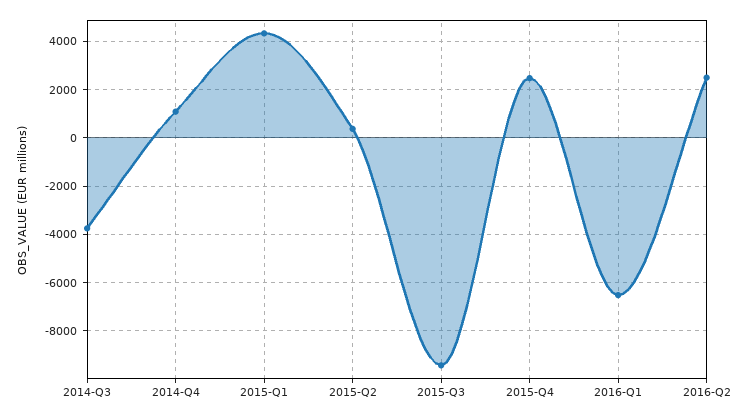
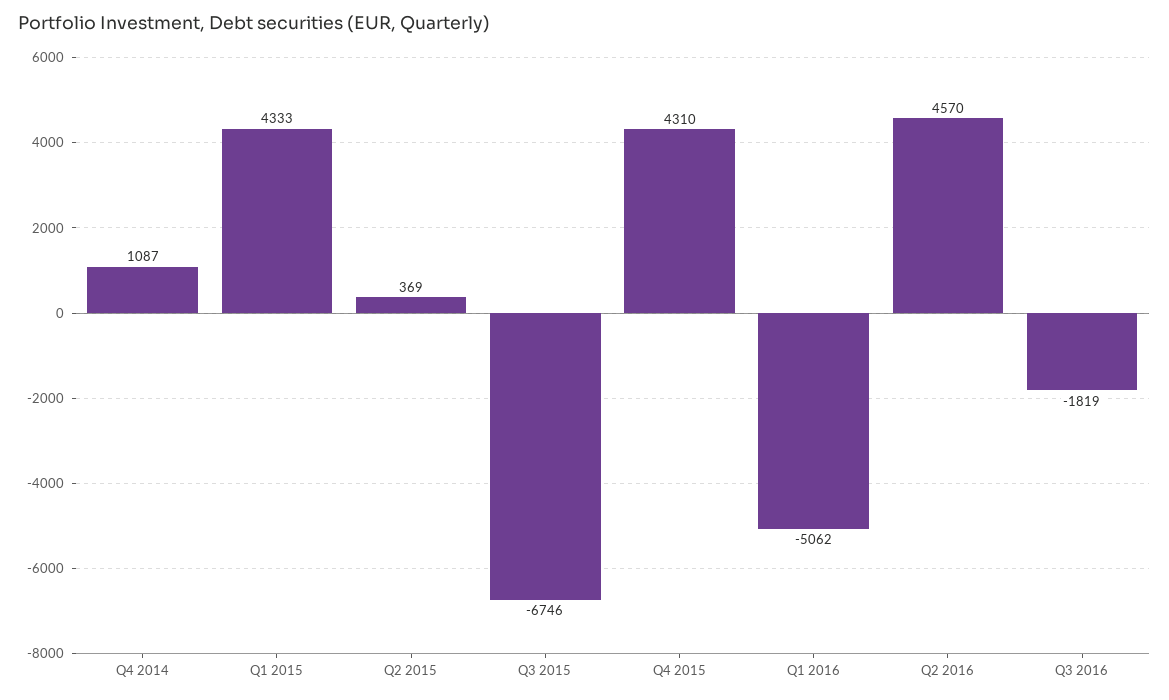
2014-Q3: -3750 -> none
2015-Q3: -9500 -> -6746
2015-Q4: 2500 -> 4310
2016-Q1: -6500 -> -5062
2016-Q2: 2500 -> 4570
Q3 2016: none -> -1819

